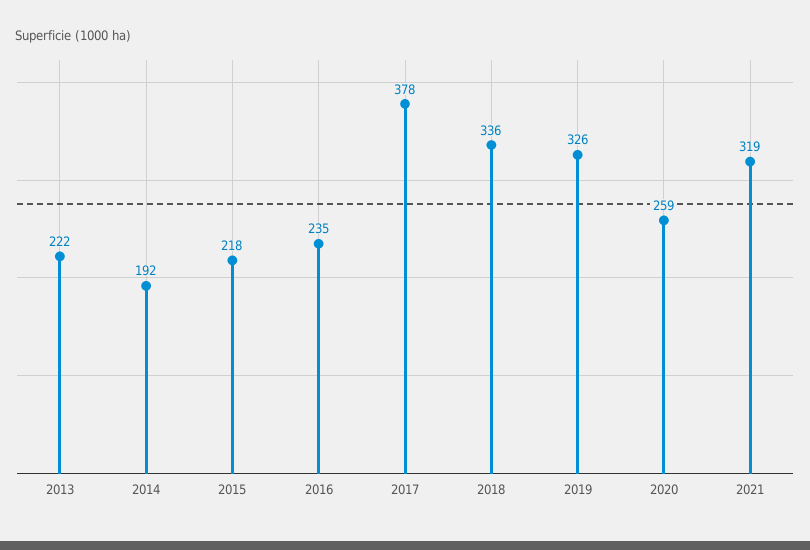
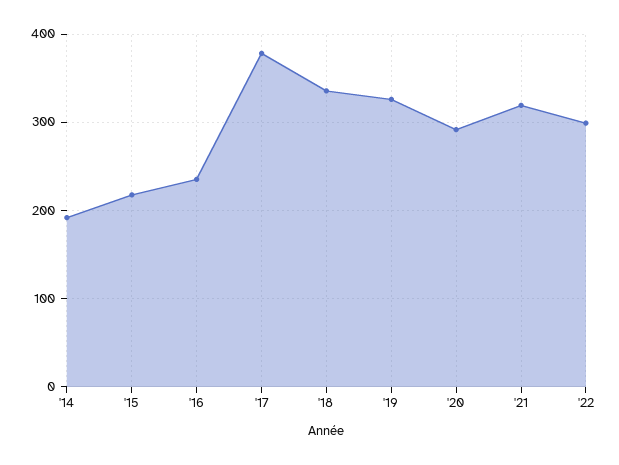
2013: 222 -> none
2020: 259 -> 290
'22: none -> 300

